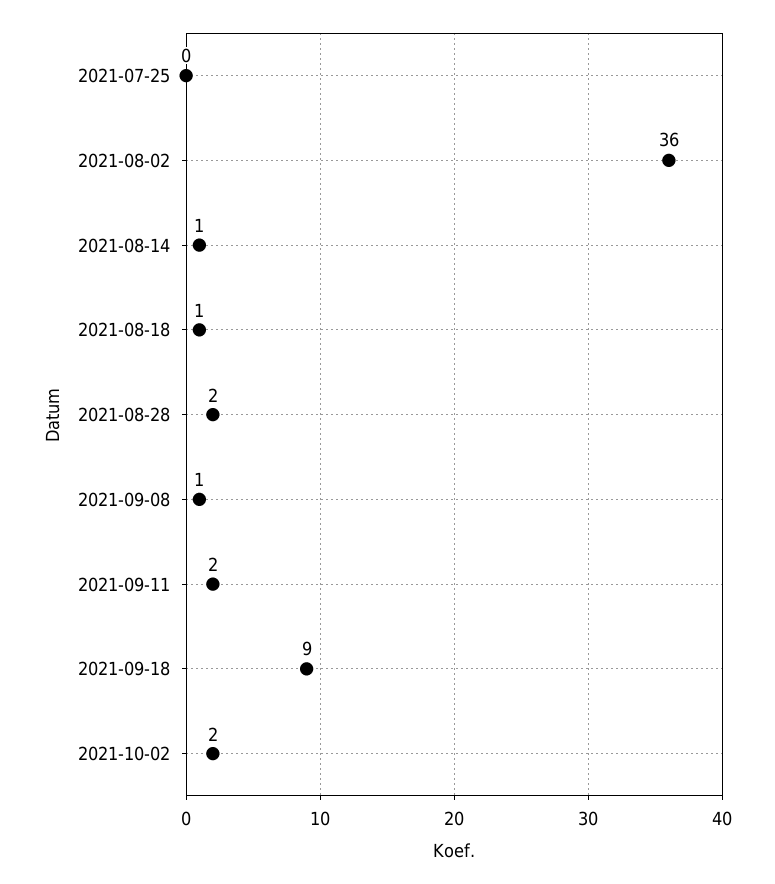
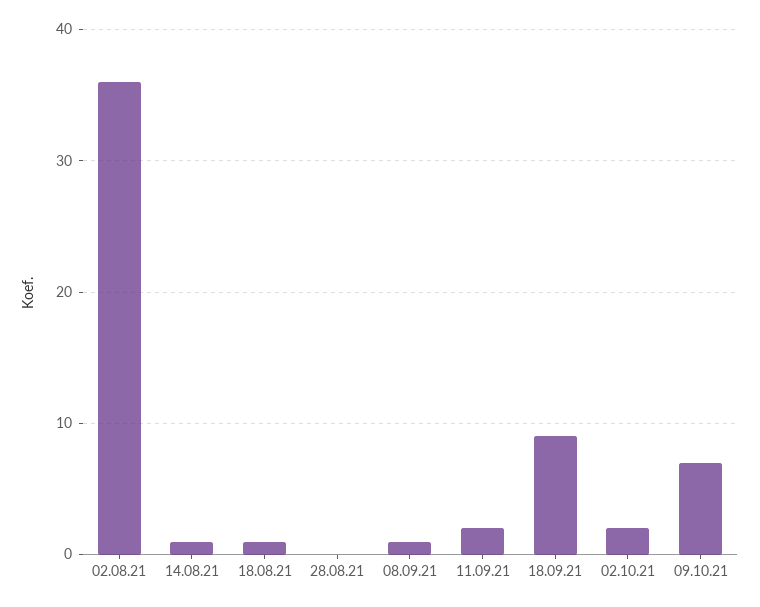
2021-07-25: 0 -> none
2021-08-28: 2 -> 0
09.10.21: none -> 7

